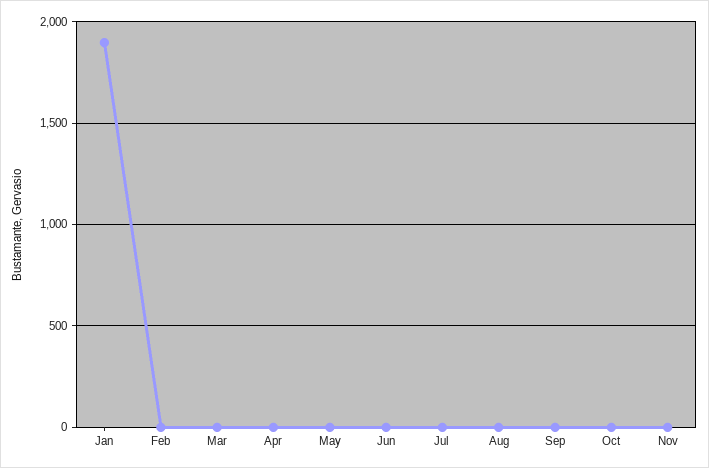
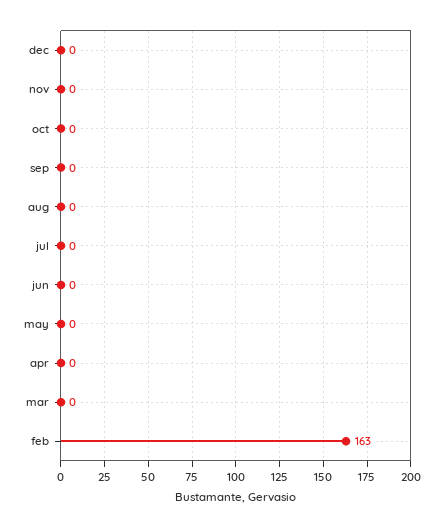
Jan: 1900 -> none
Feb: 0 -> 163
dec: none -> 0

